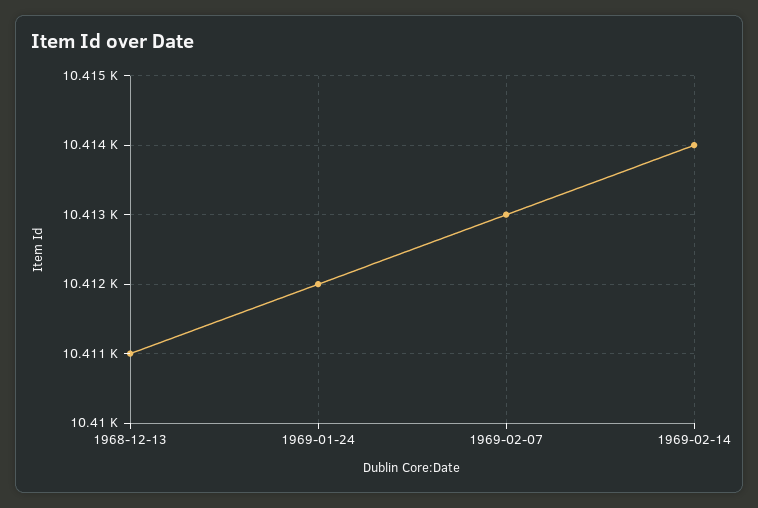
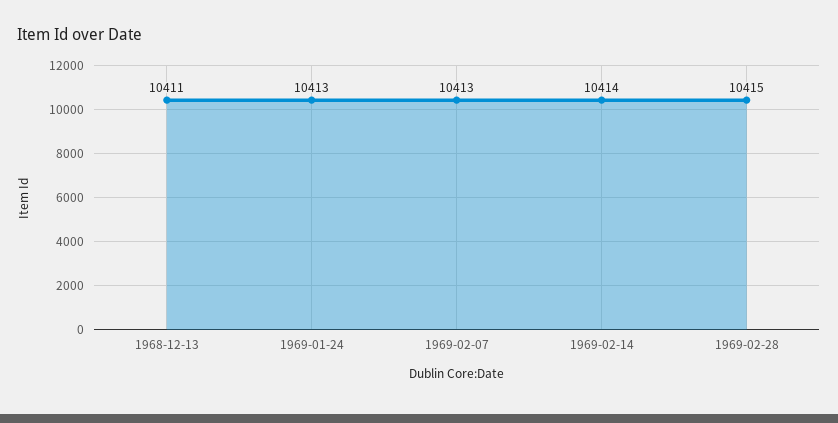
1969-01-24: 10412 -> 10413
1969-02-28: none -> 10415

